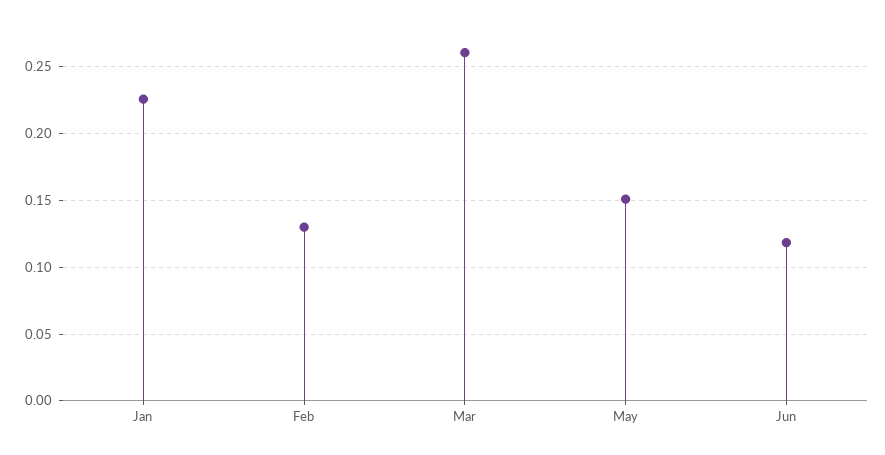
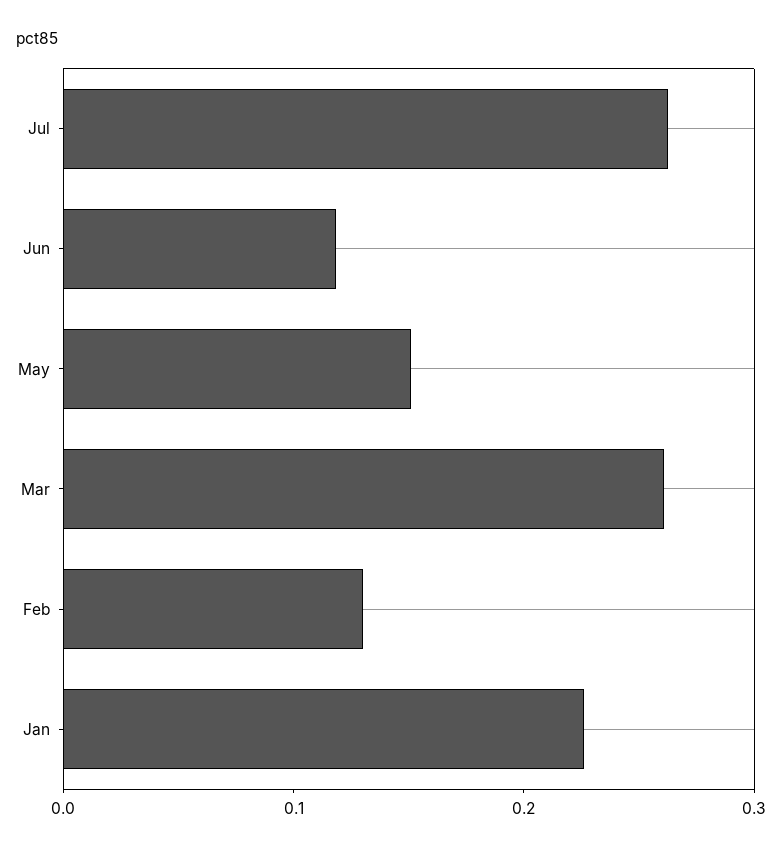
Jul: none -> 0.26

